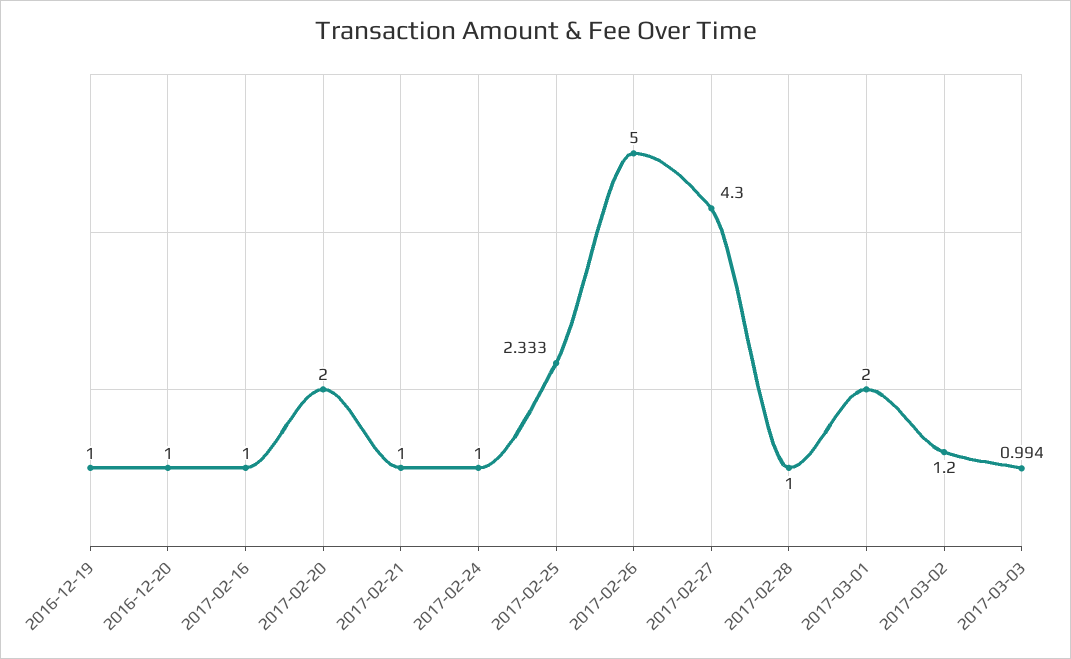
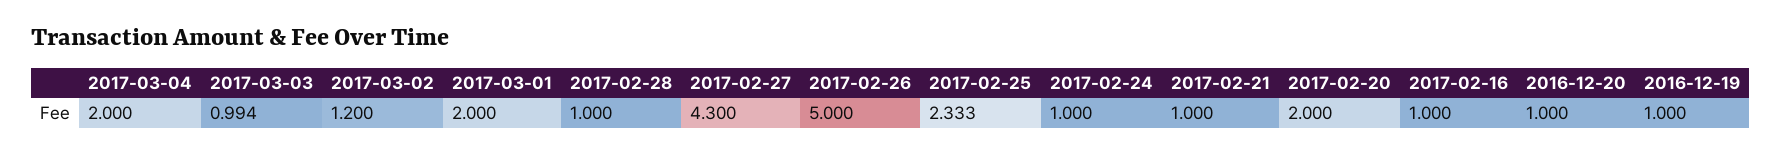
2017-03-04: none -> 2

